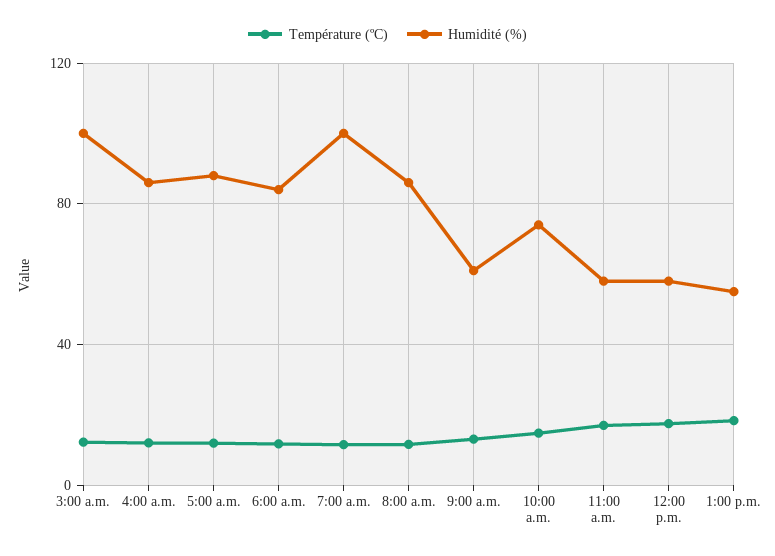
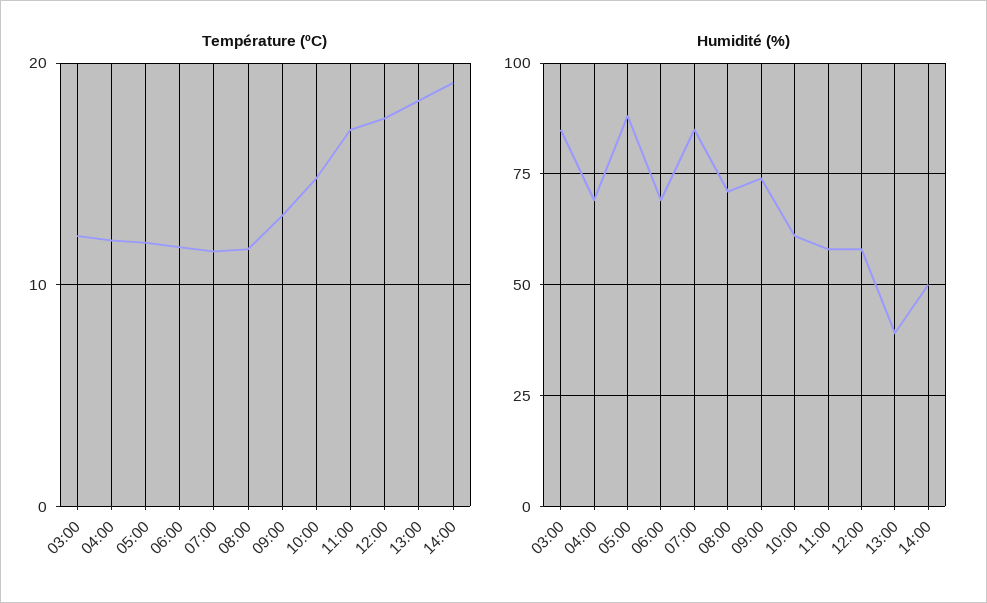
Humidité (%), 3:00 a.m.: 100 -> 85
Humidité (%), 4:00 a.m.: 85 -> 70
Humidité (%), 6:00 a.m.: 85 -> 70
Humidité (%), 7:00 a.m.: 100 -> 85
Humidité (%), 8:00 a.m.: 85 -> 70
Humidité (%), 9:00 a.m.: 60 -> 75
Humidité (%), 10:00 a.m.: 75 -> 60
Humidité (%), 1:00 p.m.: 55 -> 40
Température (ºC), 14:00: none -> 19
Humidité (%), 14:00: none -> 50

